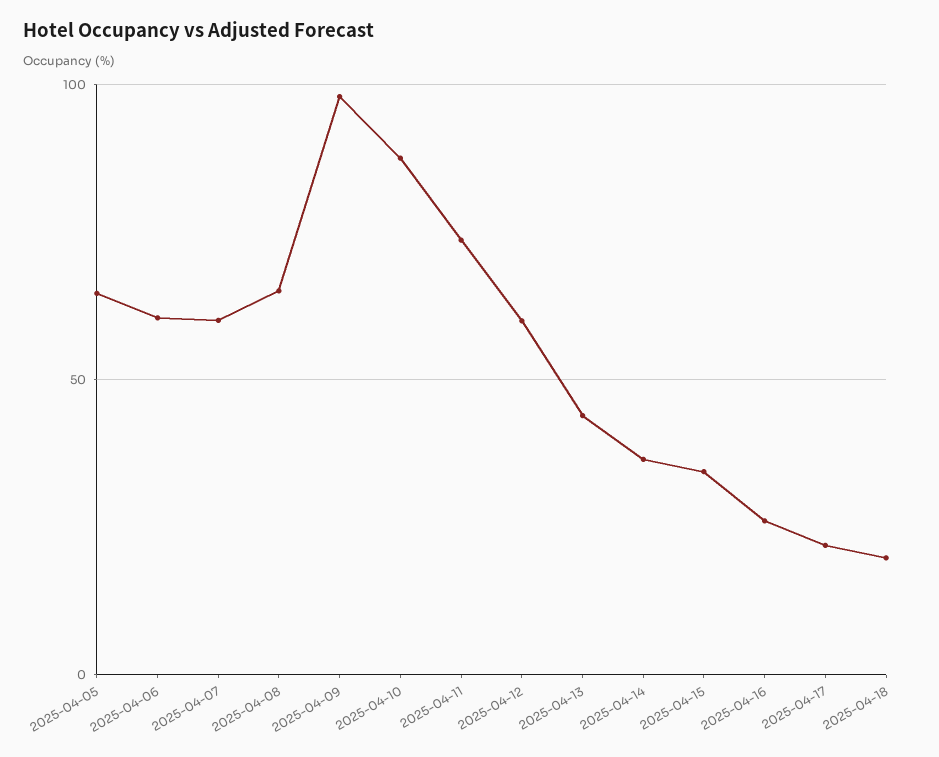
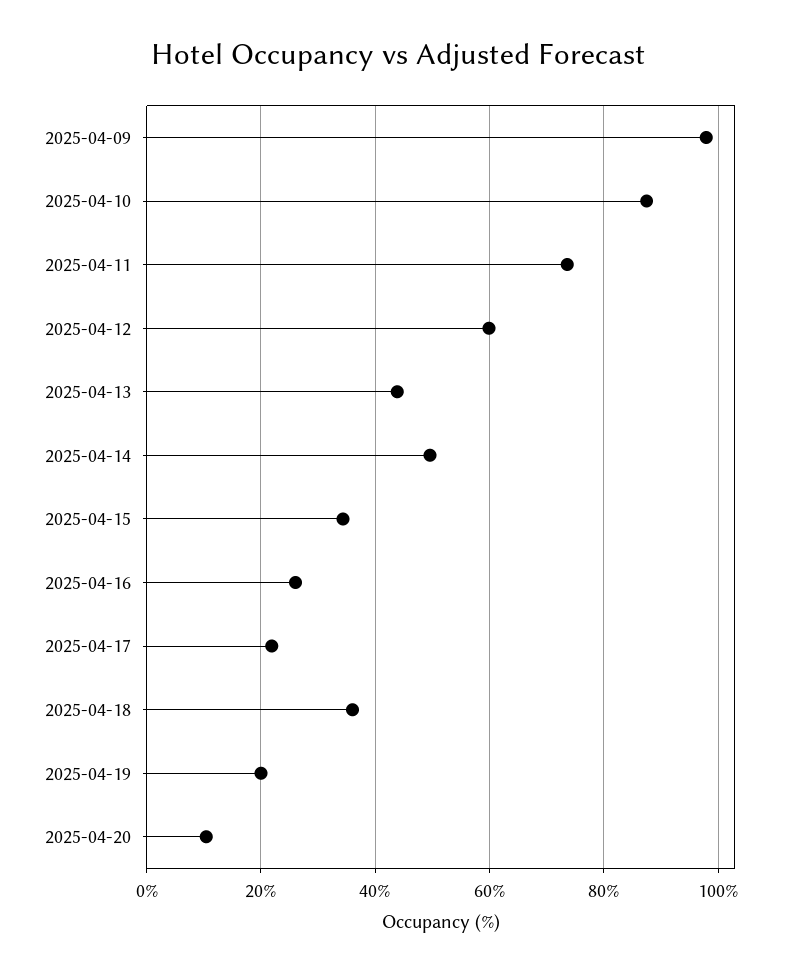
2025-04-05: 65 -> none
2025-04-06: 60 -> none
2025-04-07: 60 -> none
2025-04-08: 65 -> none
2025-04-14: 35 -> 50
2025-04-18: 20 -> 36
2025-04-19: none -> 20
2025-04-20: none -> 10

